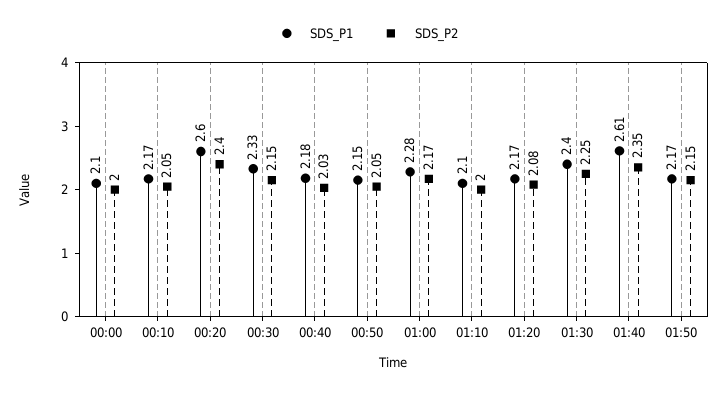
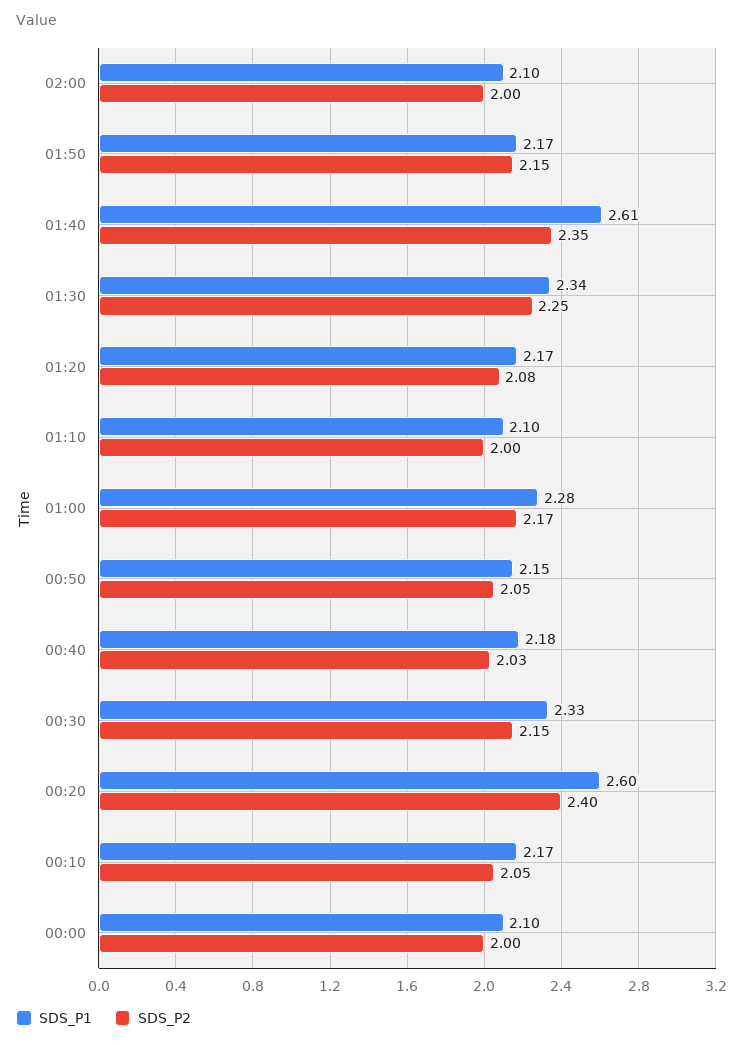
SDS_P1, 01:30: 2.4 -> 2.34
SDS_P1, 02:00: none -> 2.1
SDS_P2, 02:00: none -> 2

